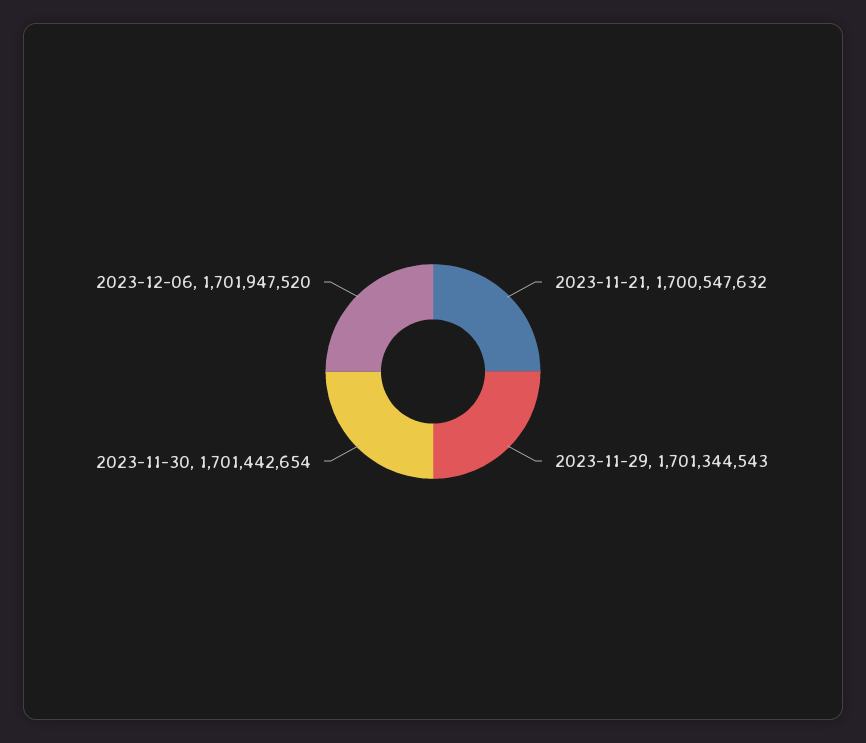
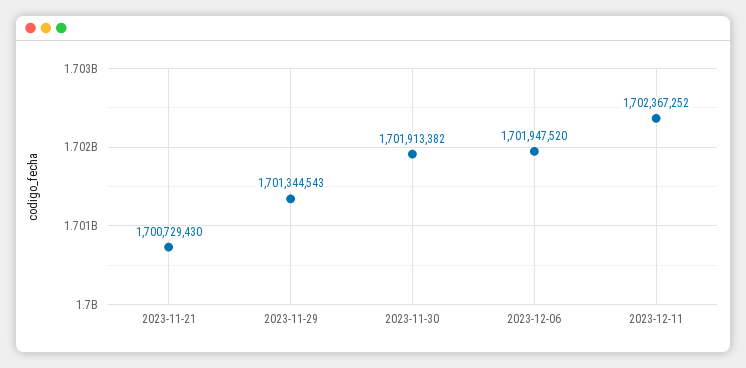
2023-11-21: 1700547632 -> 1700729430
2023-11-30: 1701442654 -> 1701913382
2023-12-11: none -> 1702367252

